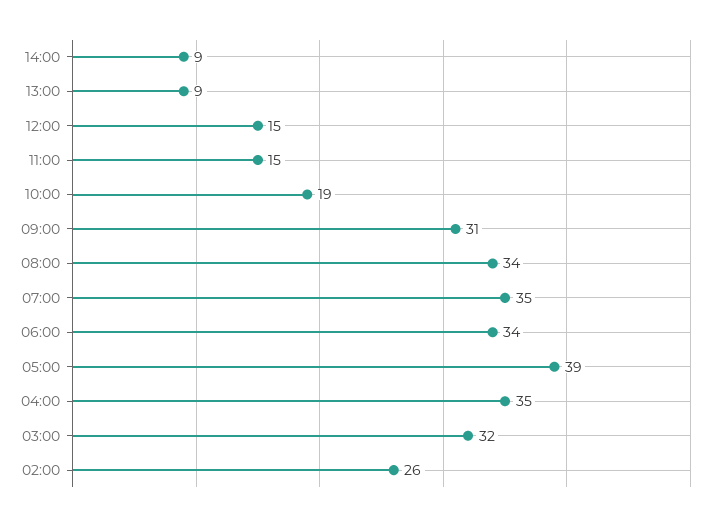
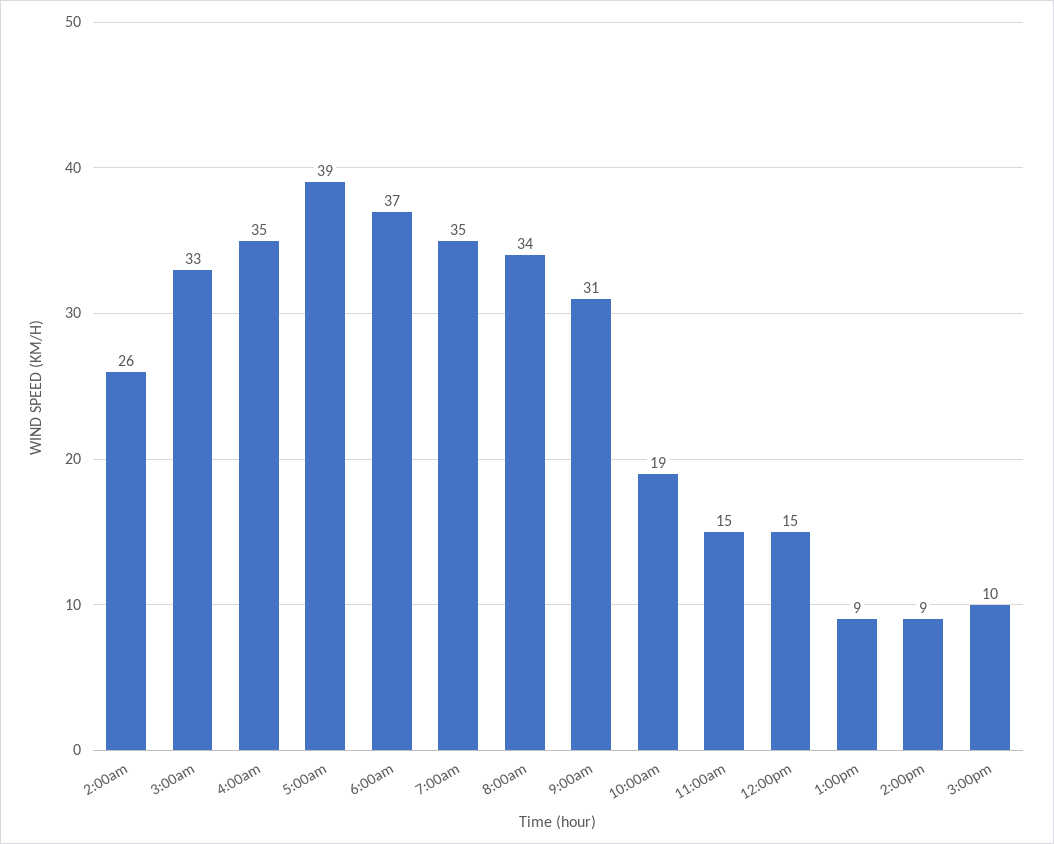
06:00: 34 -> 37
03:00: 32 -> 33
3:00pm: none -> 10

